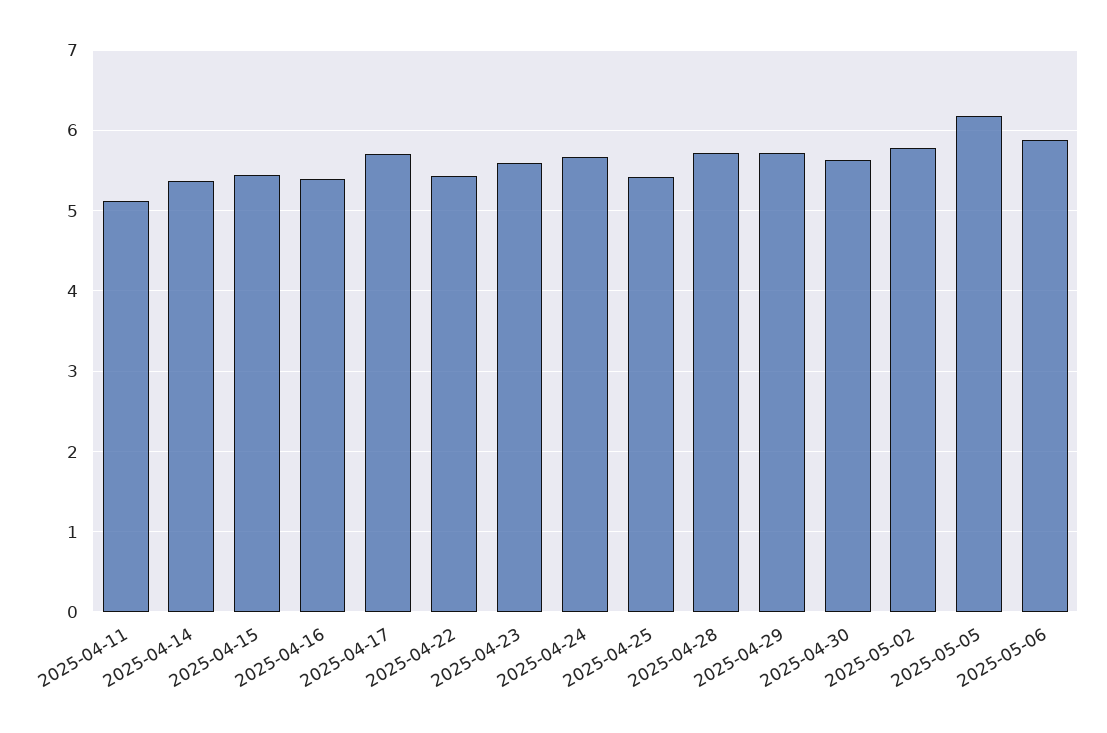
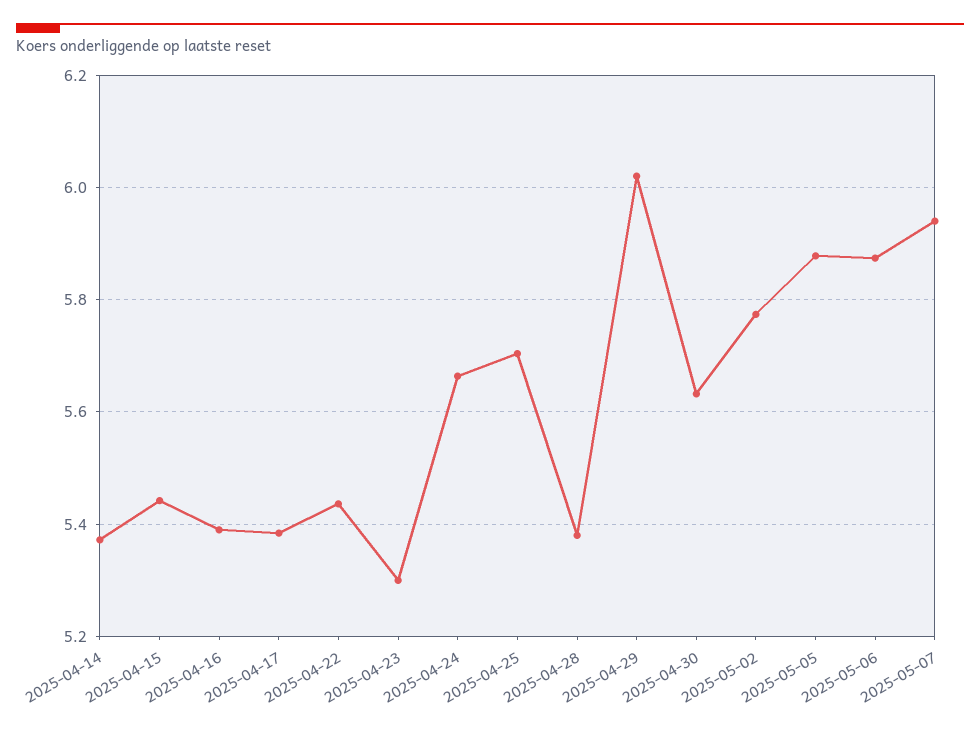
2025-04-11: 5.1 -> none
2025-04-17: 5.7 -> 5.38
2025-04-23: 5.6 -> 5.3
2025-04-25: 5.4 -> 5.7
2025-04-28: 5.7 -> 5.38
2025-04-29: 5.7 -> 6.02
2025-05-05: 6.2 -> 5.88
2025-05-07: none -> 5.94

